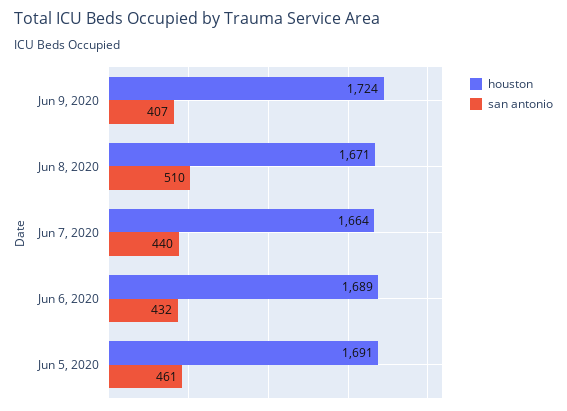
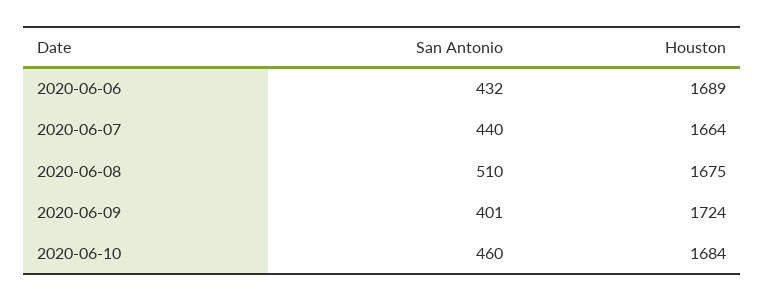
san antonio, Jun 9, 2020: 407 -> 401
houston, Jun 8, 2020: 1671 -> 1675
houston, Jun 5, 2020: 1691 -> none
san antonio, Jun 5, 2020: 461 -> none
san antonio, 2020-06-10: none -> 460
houston, 2020-06-10: none -> 1684

